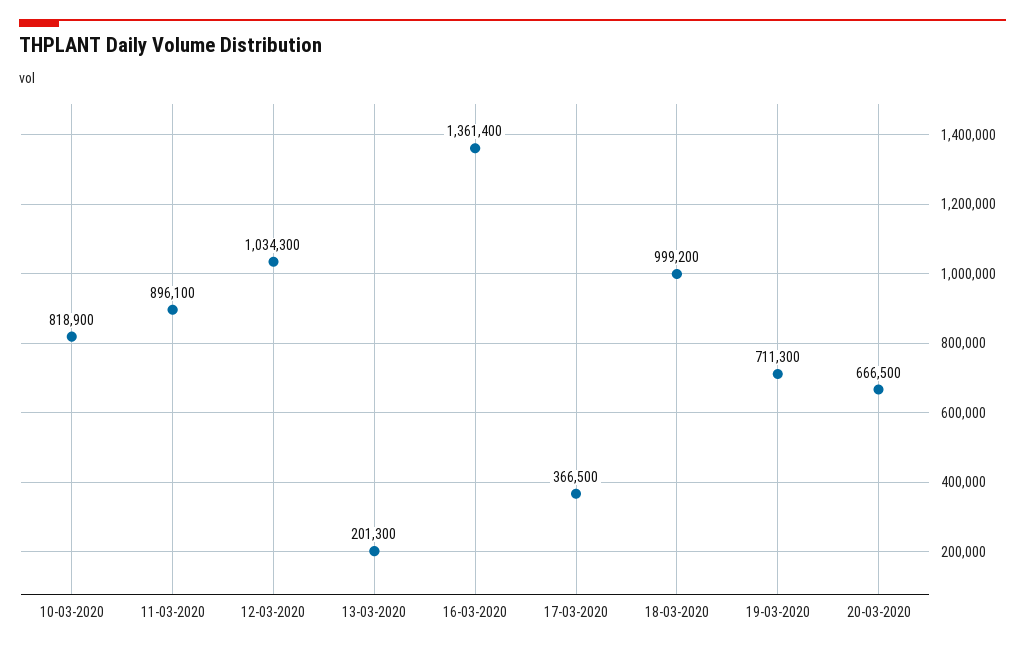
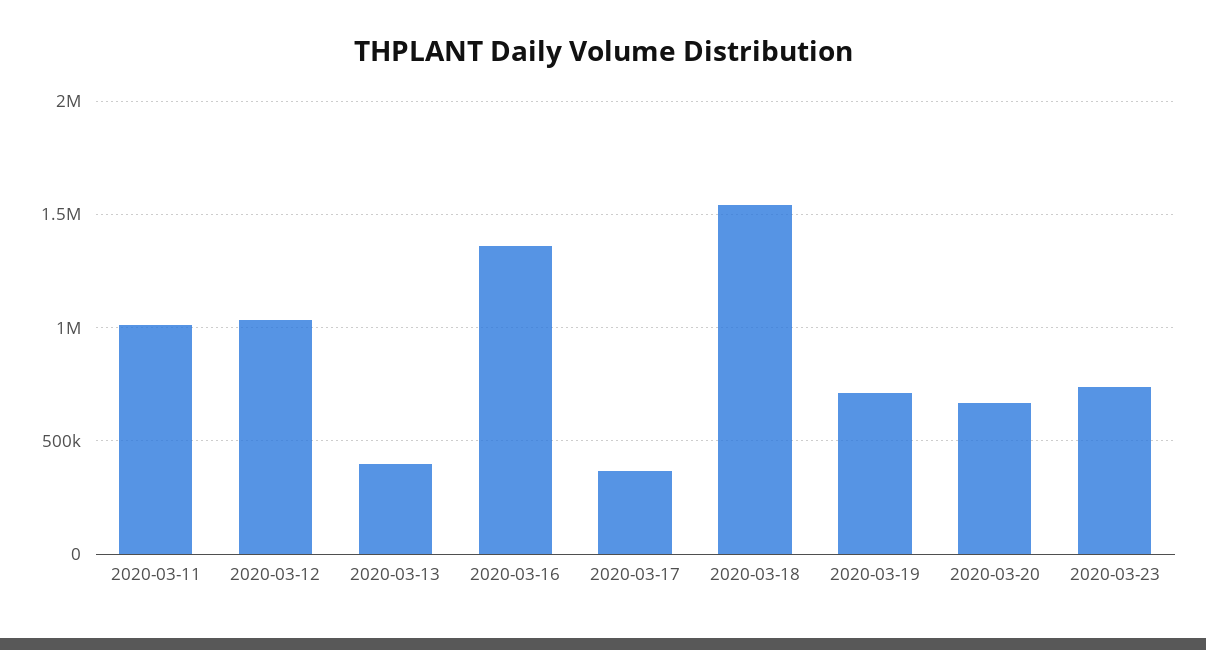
10-03-2020: 818900 -> none
11-03-2020: 896100 -> 1000000
13-03-2020: 201300 -> 400000
18-03-2020: 999200 -> 1550000
2020-03-23: none -> 750000

